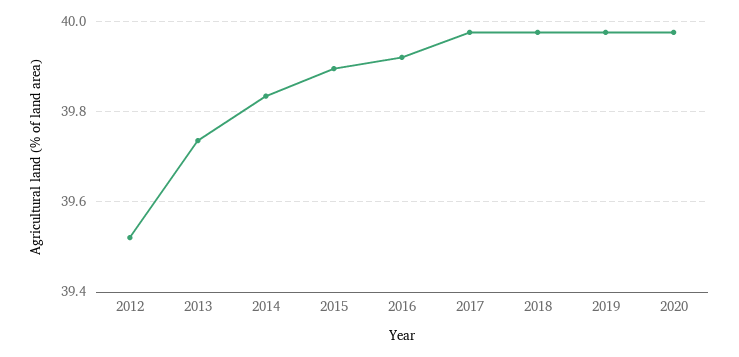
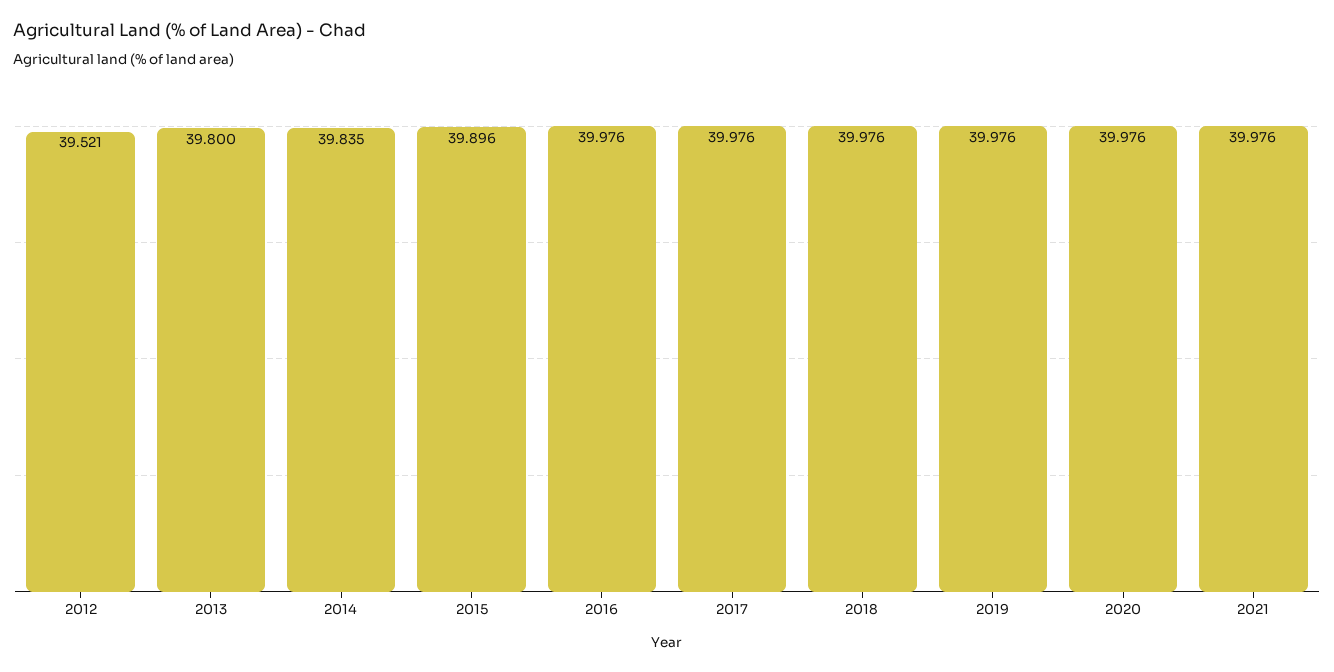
2013: 39.74 -> 39.8
2016: 39.92 -> 39.976
2021: none -> 39.976

